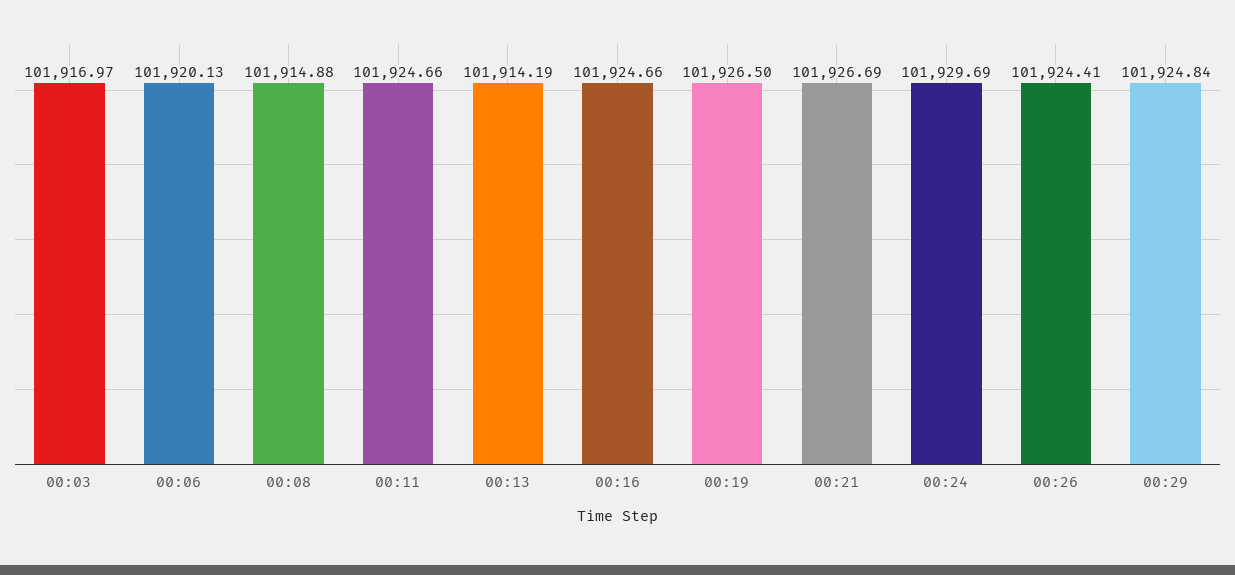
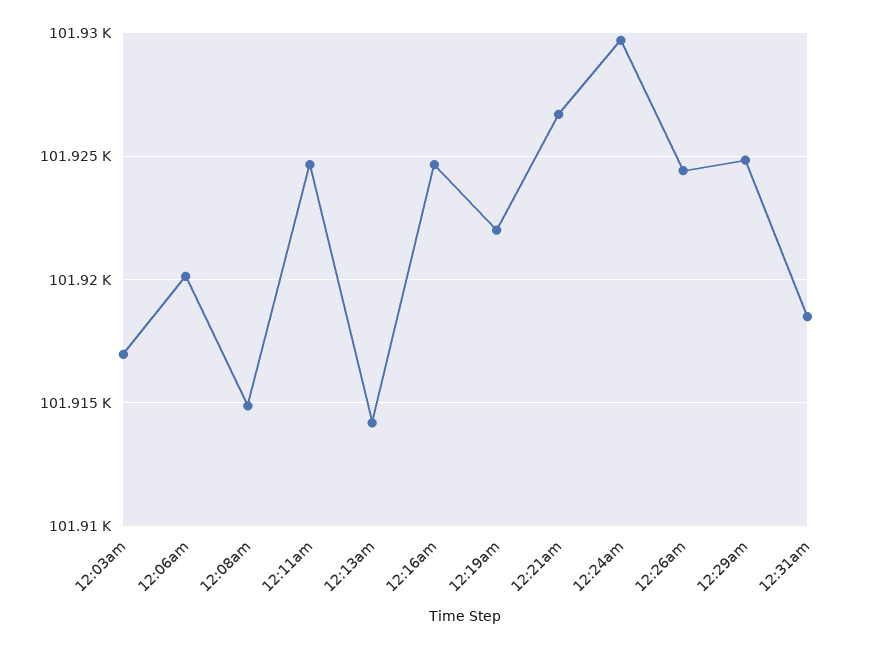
00:19: 101926.5 -> 101922
12:31am: none -> 101918.5

